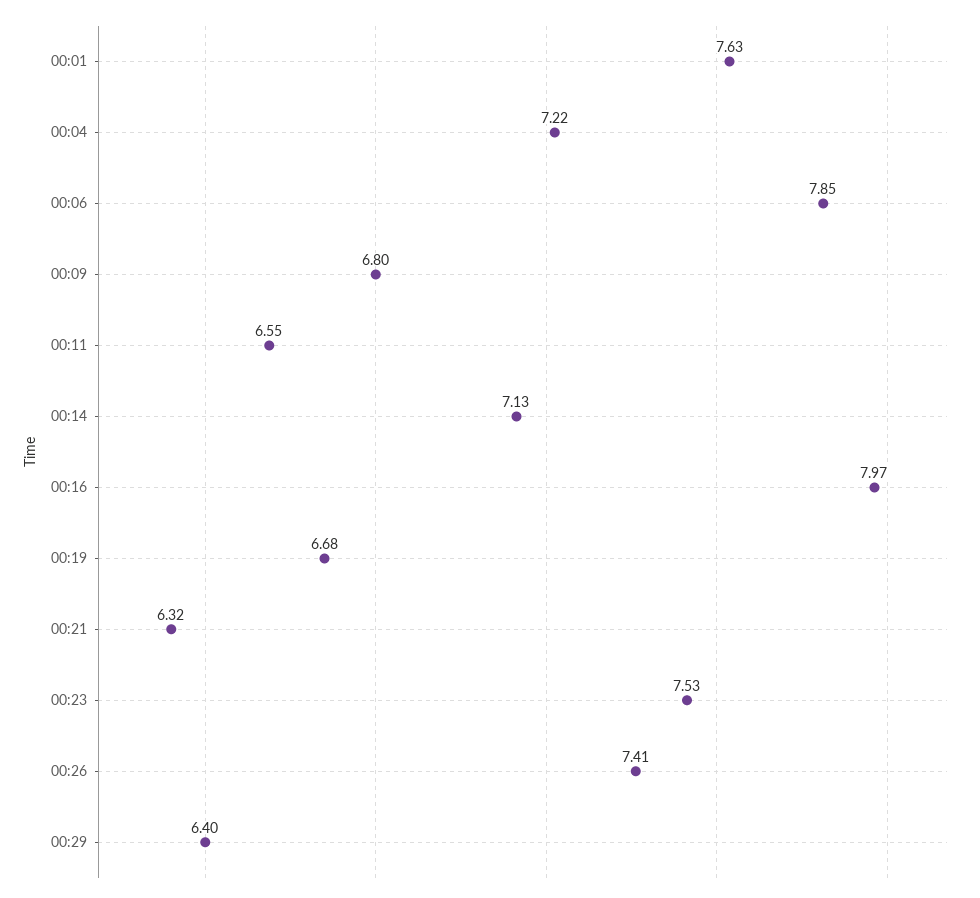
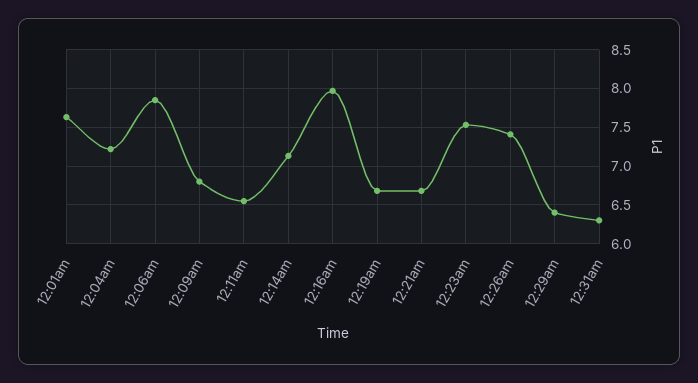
00:21: 6.32 -> 6.7
12:31am: none -> 6.3

